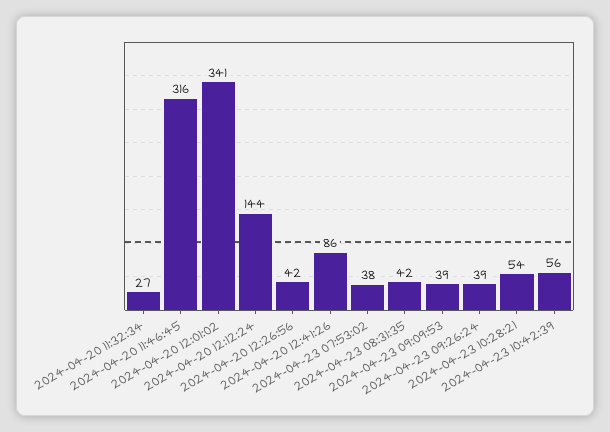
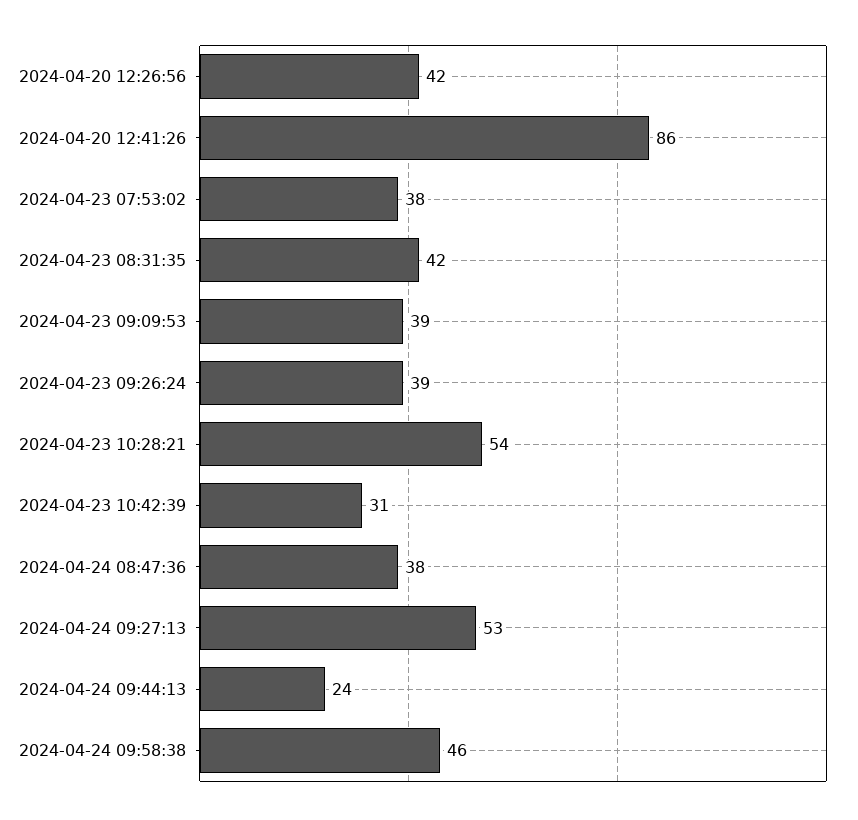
2024-04-20 11:32:34: 27 -> none
2024-04-20 11:46:45: 316 -> none
2024-04-20 12:01:02: 341 -> none
2024-04-20 12:12:24: 144 -> none
2024-04-23 10:42:39: 56 -> 31
2024-04-24 08:47:36: none -> 38
2024-04-24 09:27:13: none -> 53
2024-04-24 09:44:13: none -> 24
2024-04-24 09:58:38: none -> 46

